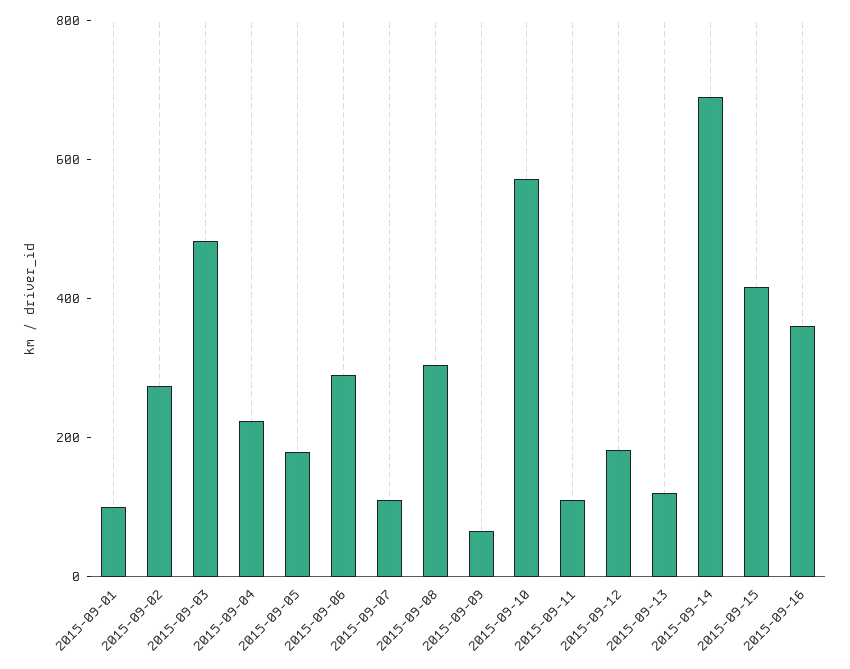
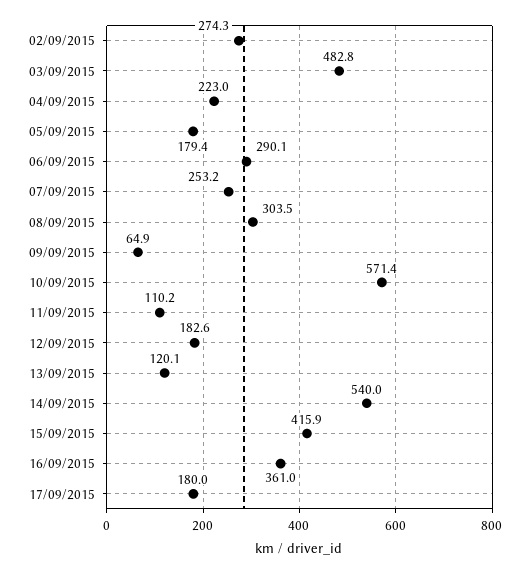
2015-09-01: 100 -> none
2015-09-07: 100 -> 253.2
2015-09-14: 700 -> 540
17/09/2015: none -> 180

